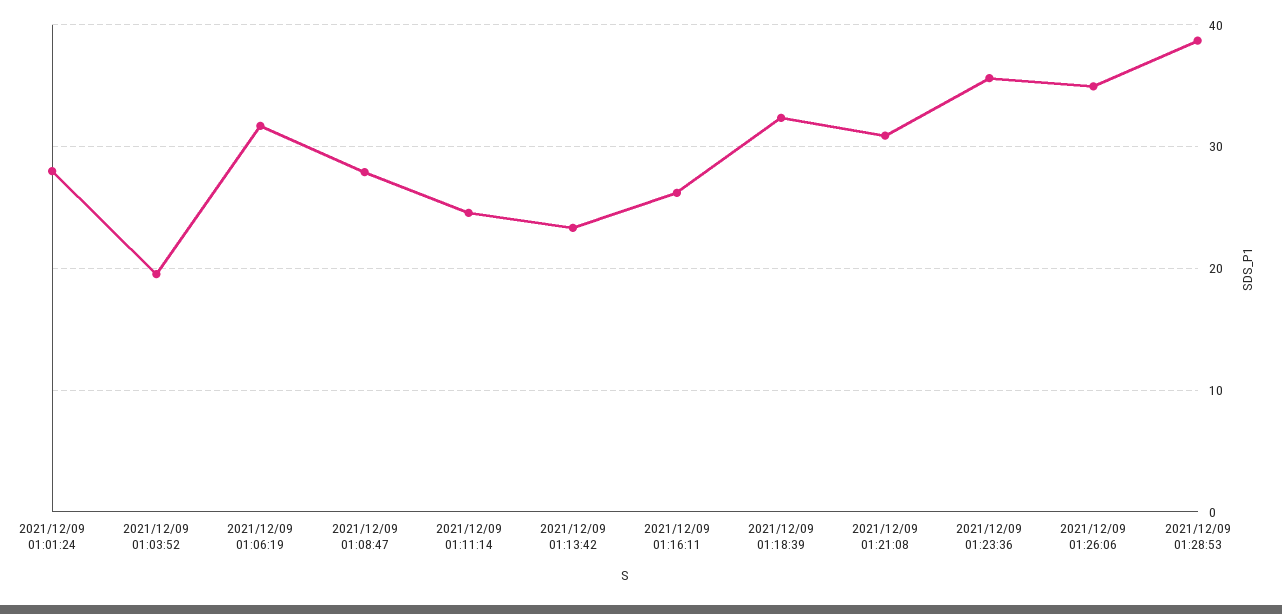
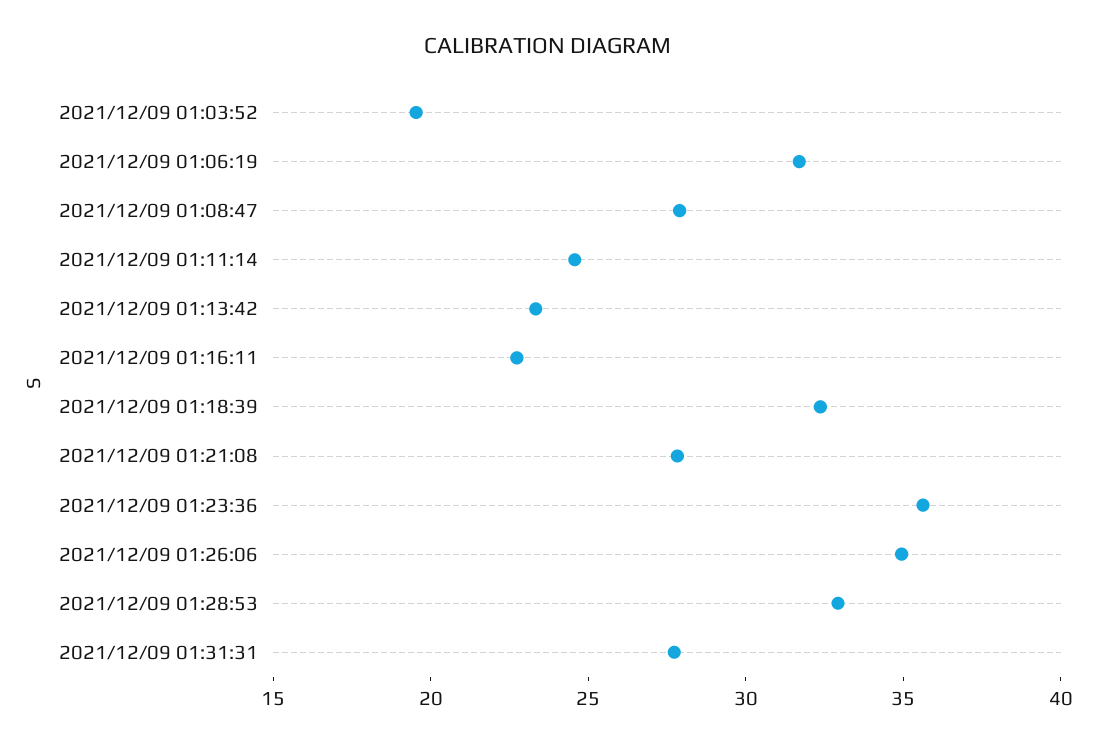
2021/12/09 01:01:24: 28 -> none
2021/12/09 01:16:11: 26 -> 23
2021/12/09 01:21:08: 31 -> 28
2021/12/09 01:28:53: 39 -> 33
2021/12/09 01:31:31: none -> 28

